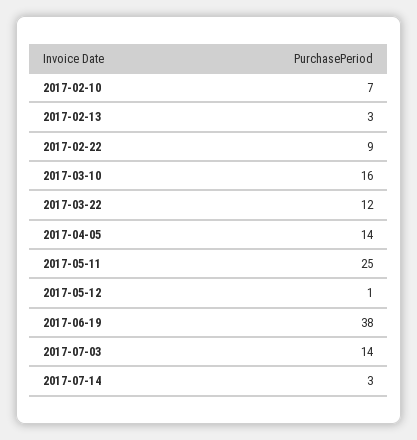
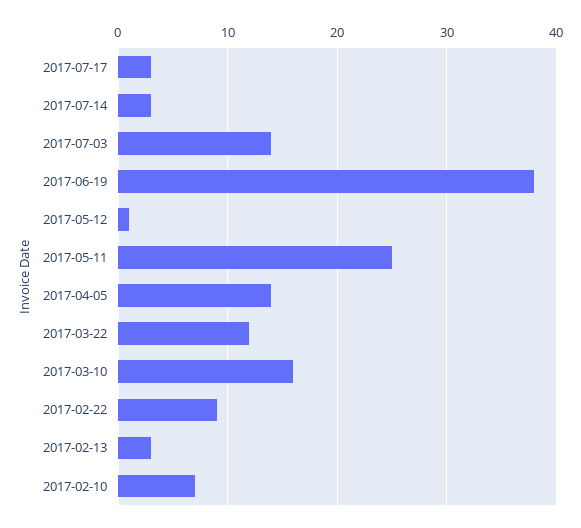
2017-07-17: none -> 3

